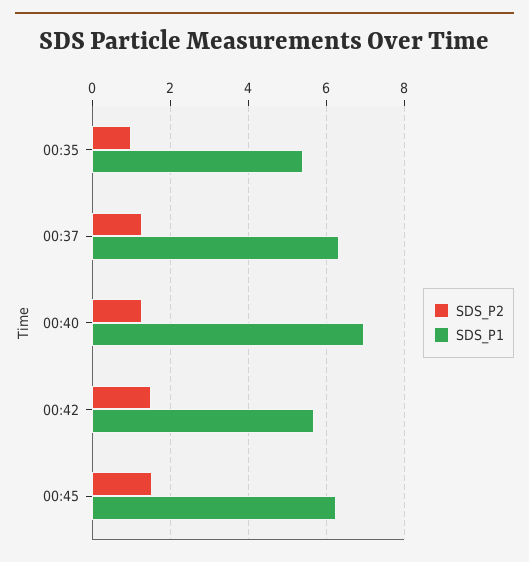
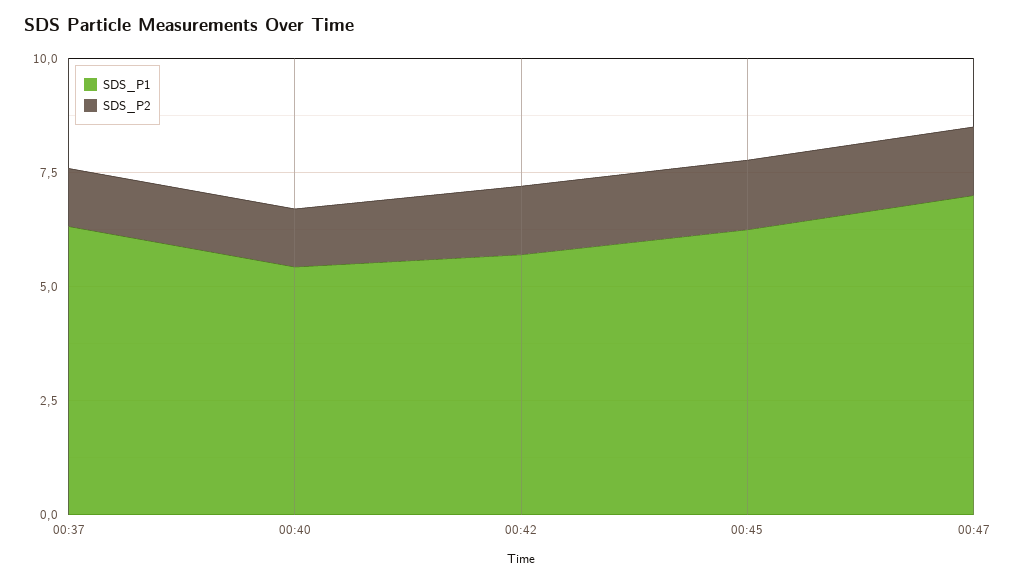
SDS_P2, 00:35: 1 -> none
SDS_P1, 00:35: 5.4 -> none
SDS_P1, 00:40: 7 -> 5.5
SDS_P1, 00:47: none -> 7
SDS_P2, 00:47: none -> 1.5

